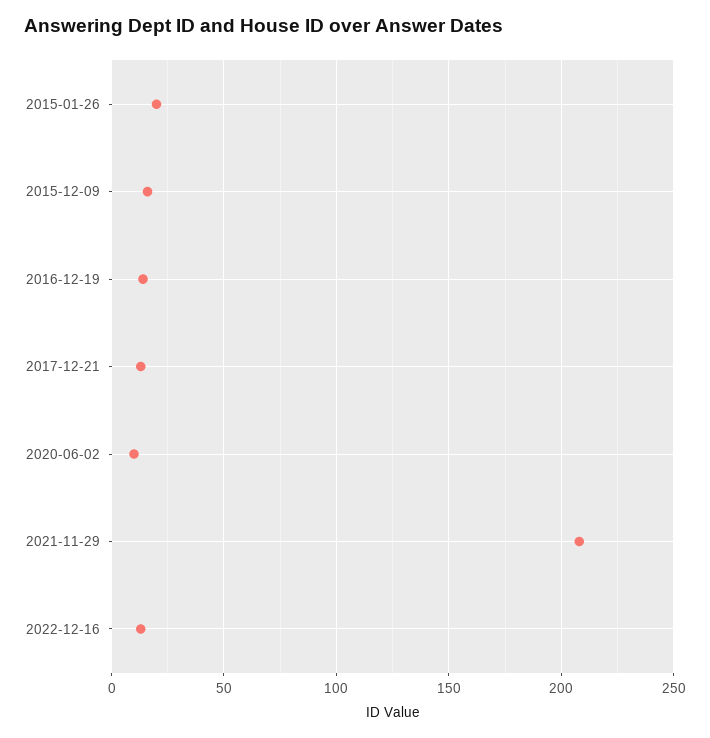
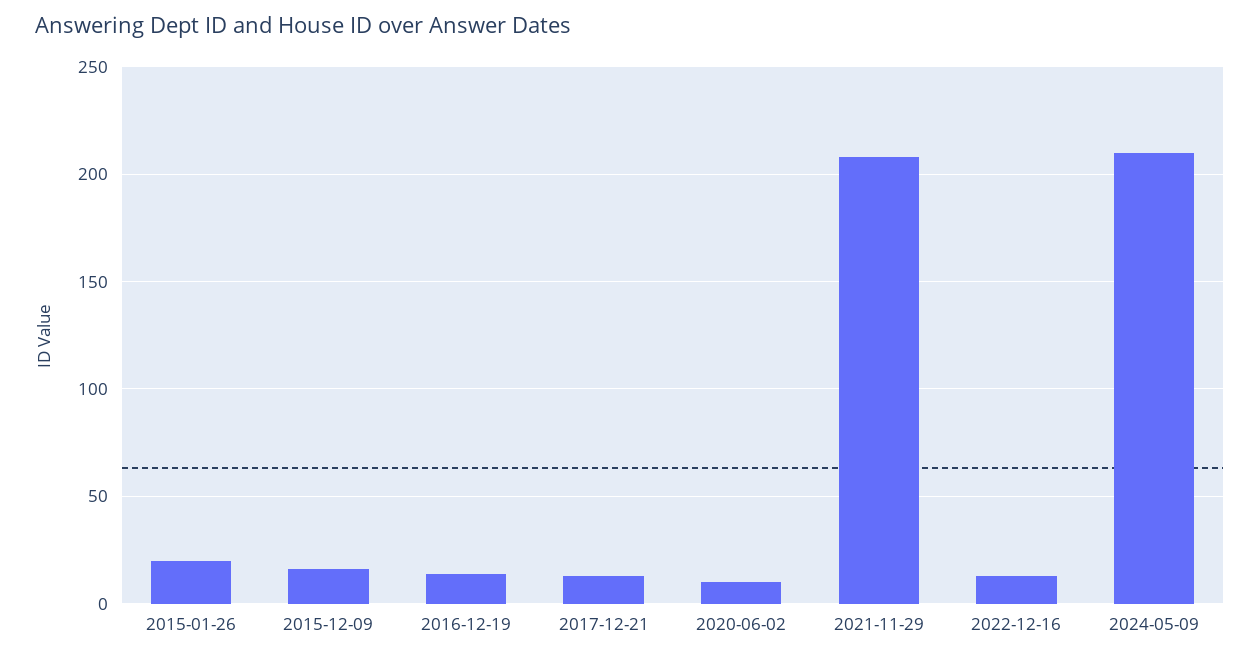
2024-05-09: none -> 210

